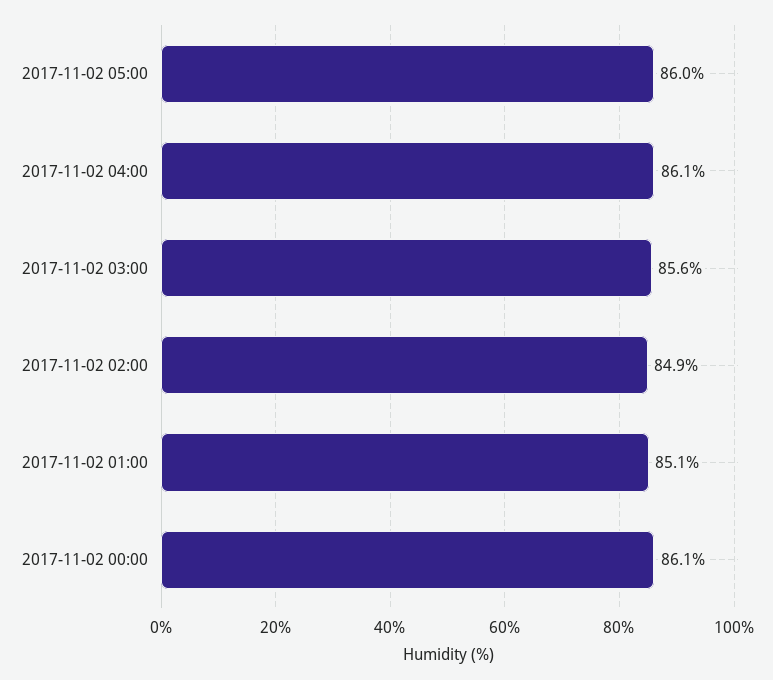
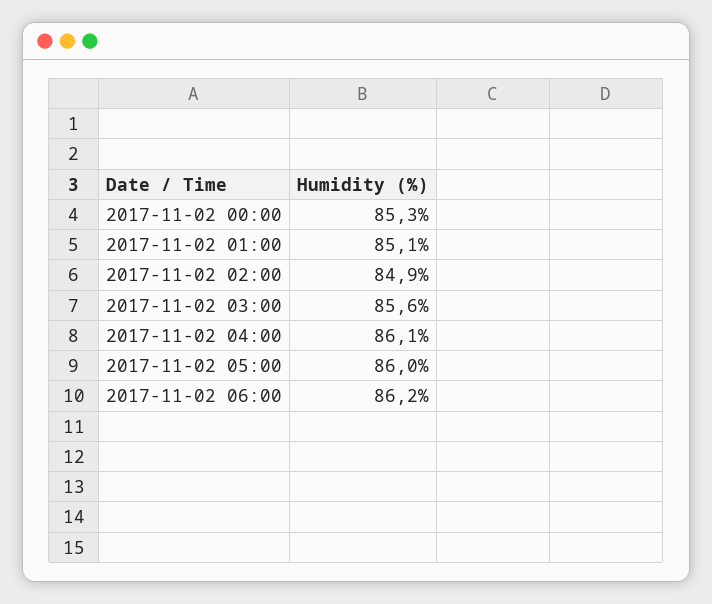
2017-11-02 00:00: 86.1 -> 85.3
2017-11-02 06:00: none -> 86.2

